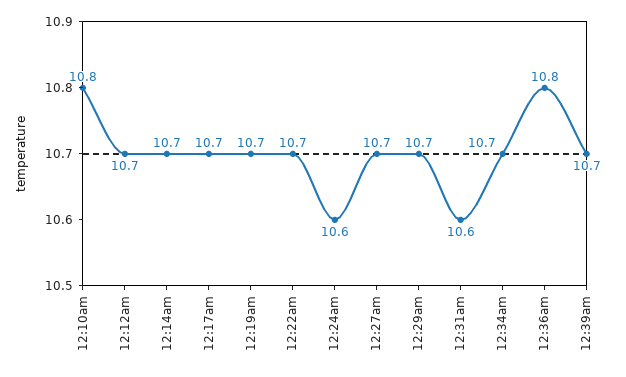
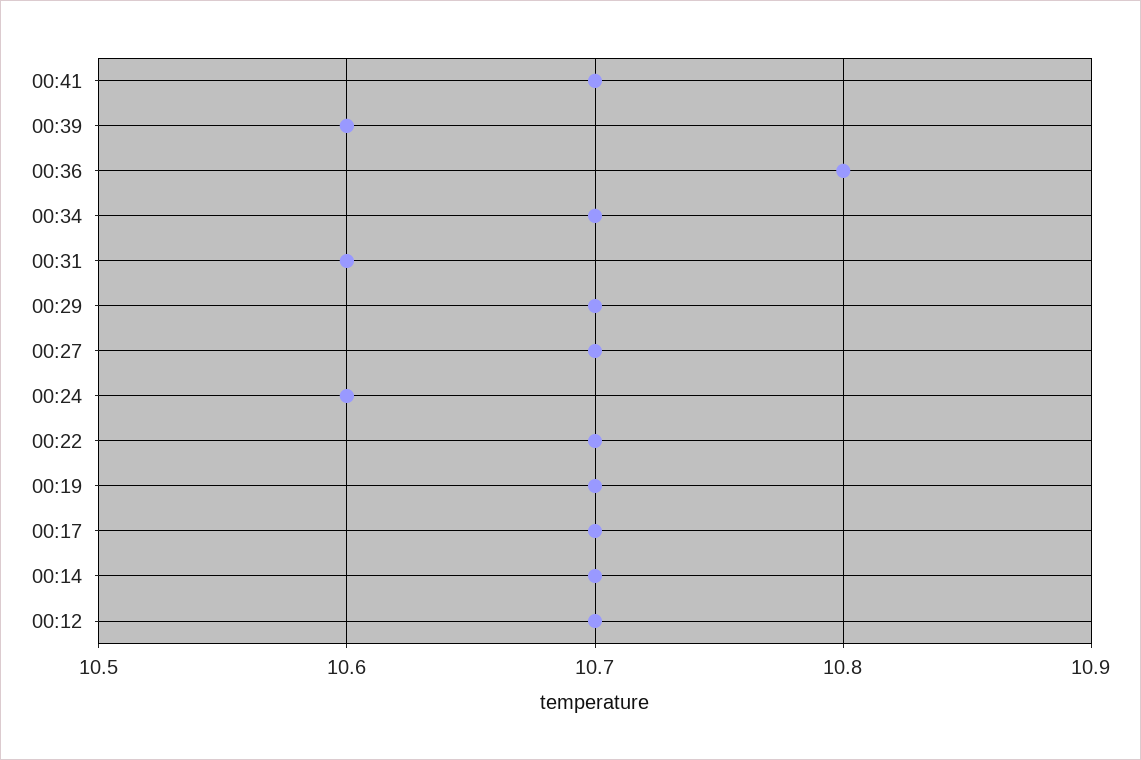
12:10am: 10.8 -> none
12:39am: 10.7 -> 10.6
00:41: none -> 10.7

